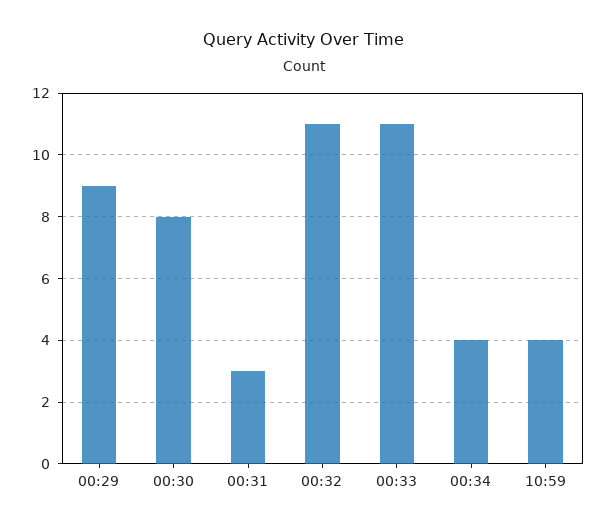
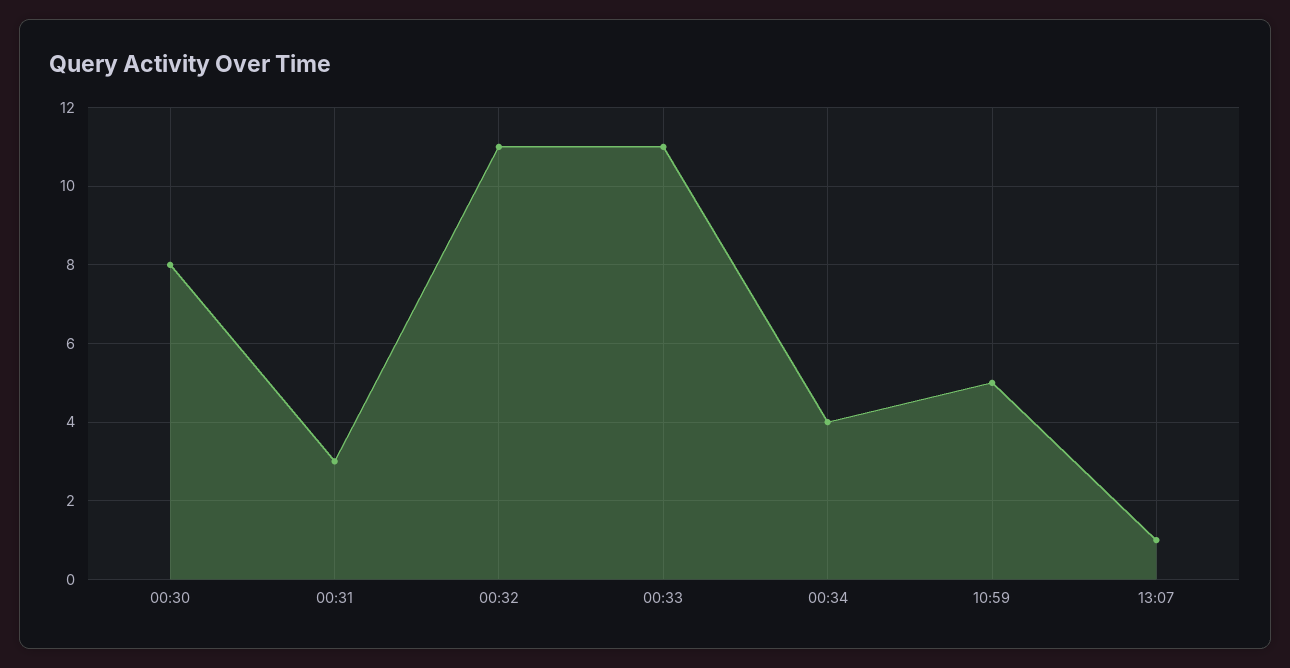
00:29: 9 -> none
10:59: 4 -> 5
13:07: none -> 1

